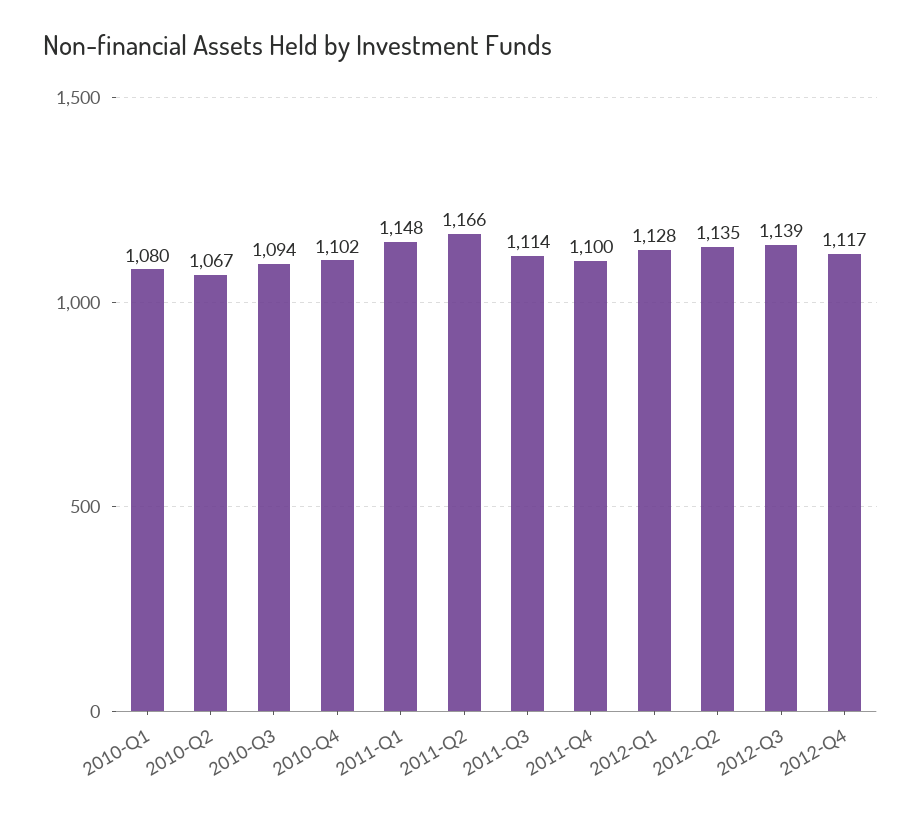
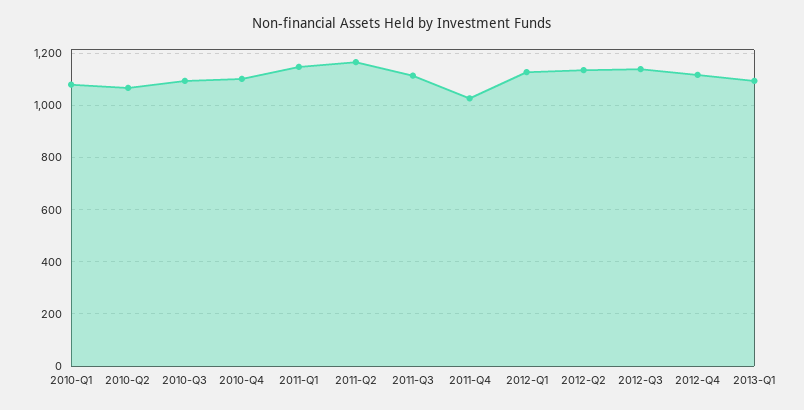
2011-Q4: 1100 -> 1025
2013-Q1: none -> 1100

